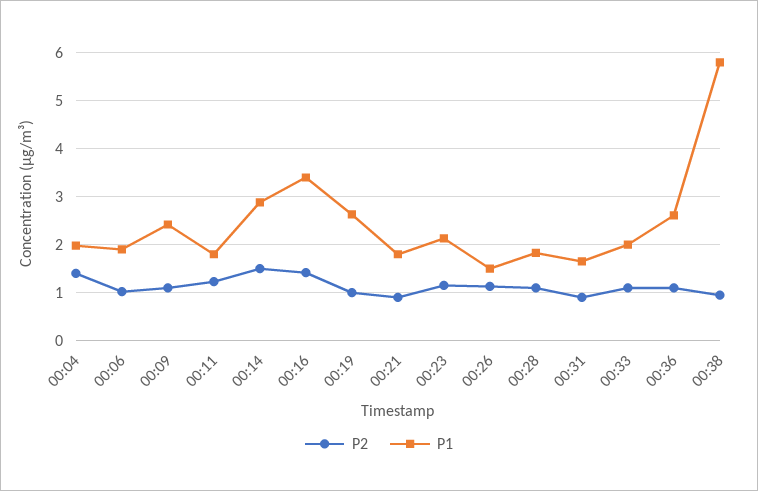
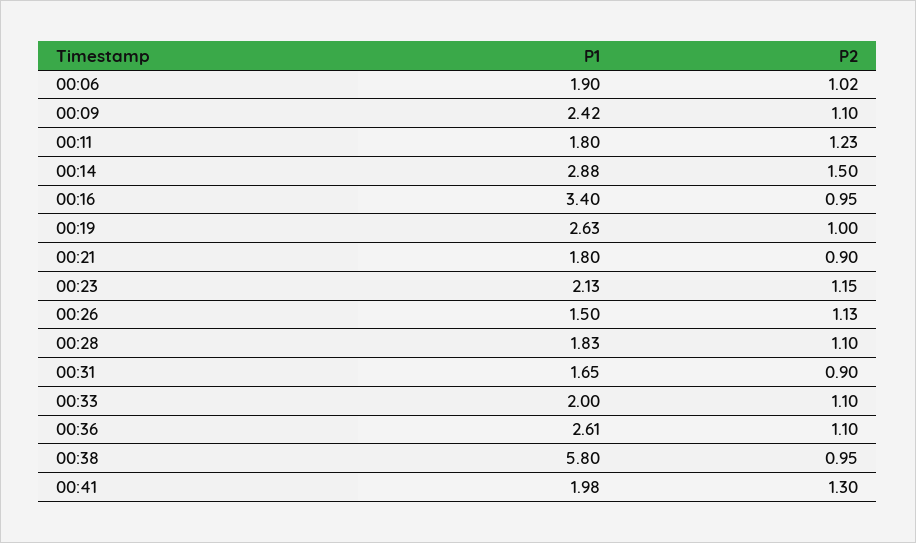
P2, 00:04: 1.4 -> none
P1, 00:04: 2 -> none
P2, 00:16: 1.4 -> 0.95
P1, 00:41: none -> 1.98
P2, 00:41: none -> 1.3

